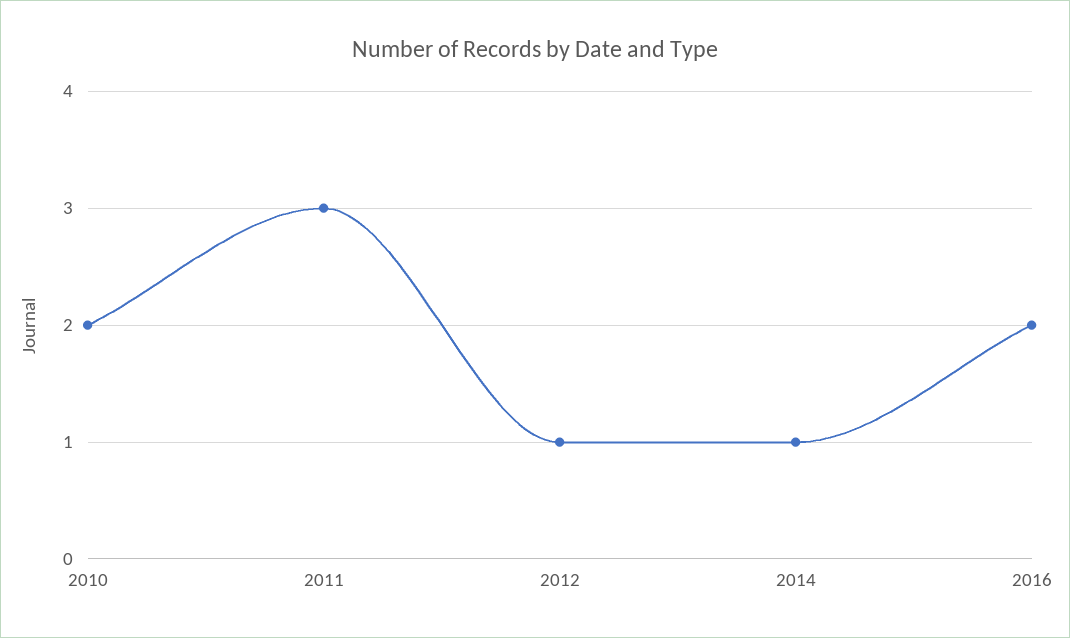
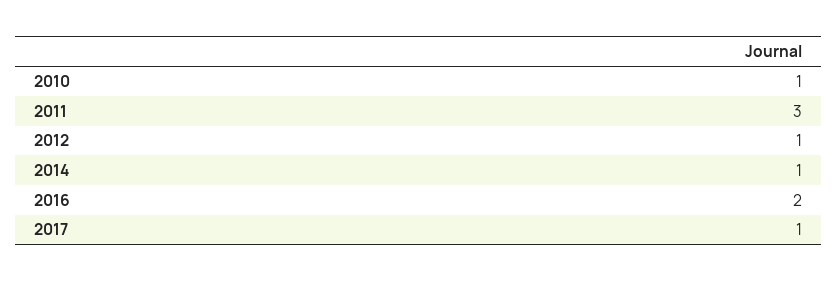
2010: 2 -> 1
2017: none -> 1

